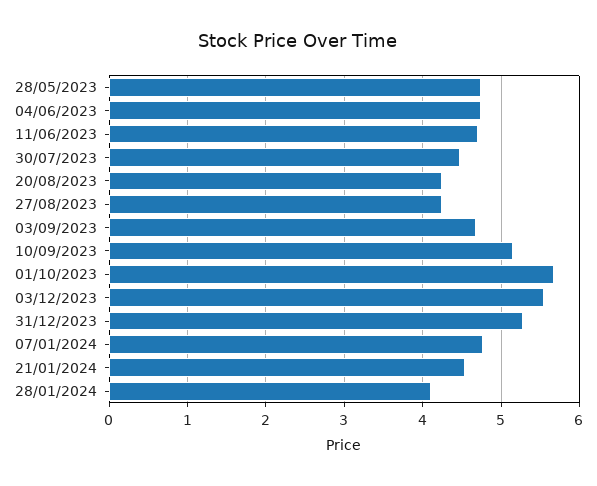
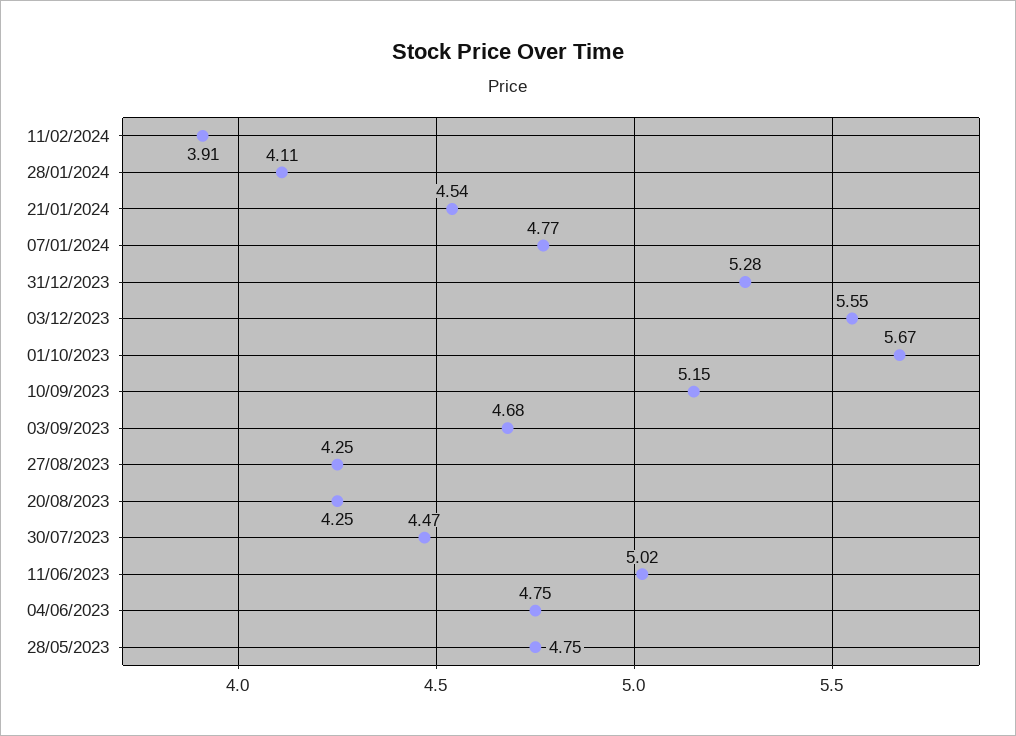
11/06/2023: 4.7 -> 5.02
11/02/2024: none -> 3.91

